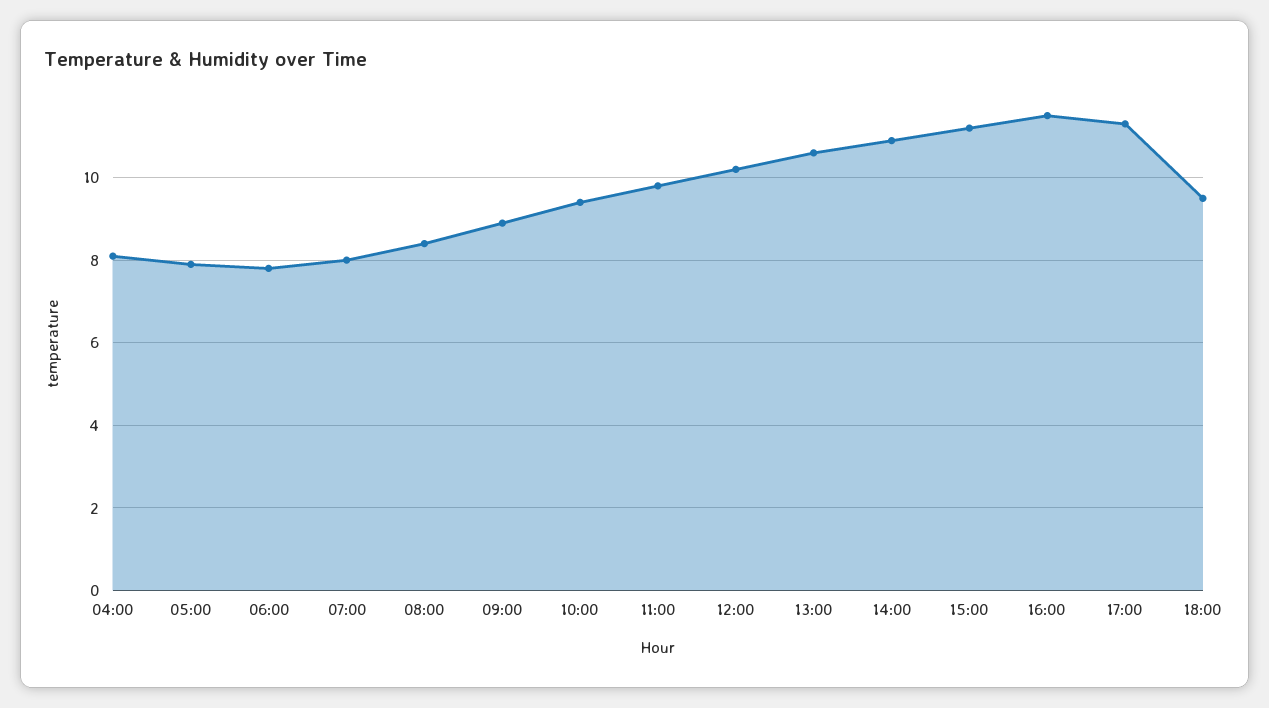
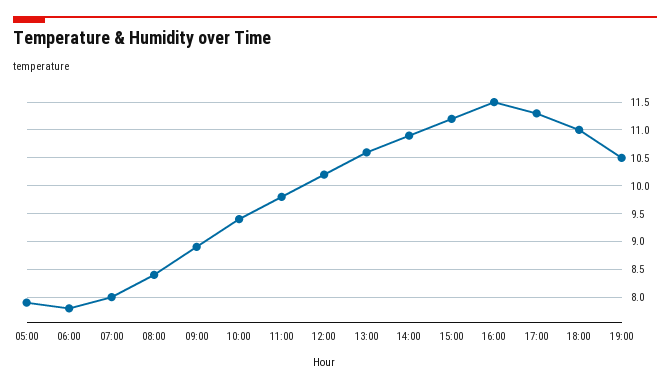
04:00: 8 -> none
18:00: 9.5 -> 11
19:00: none -> 10.5

